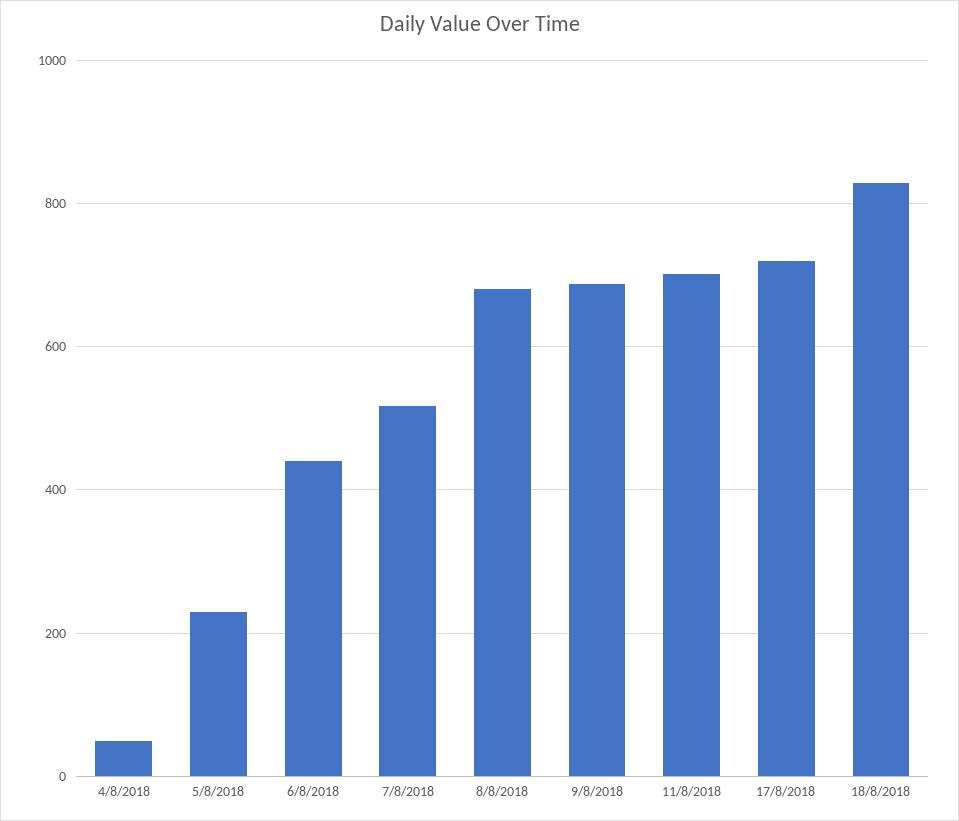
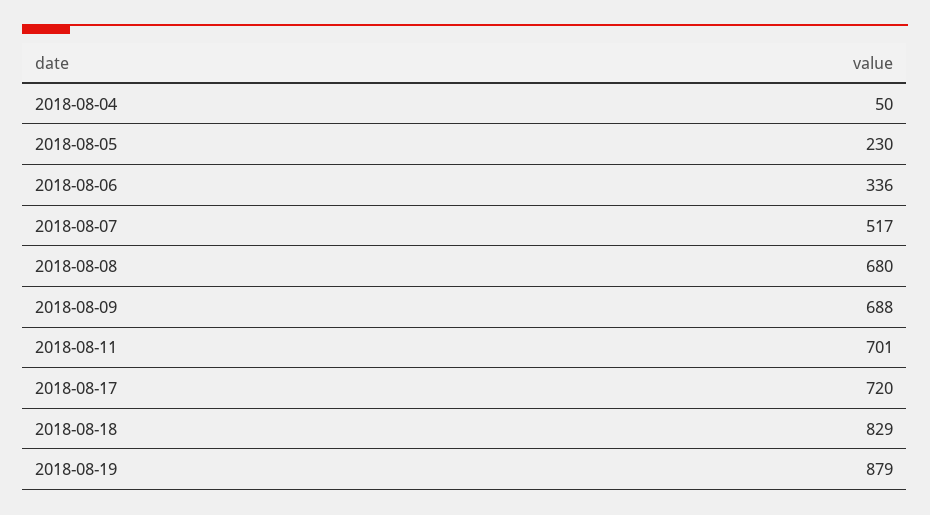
6/8/2018: 440 -> 336
2018-08-19: none -> 879

